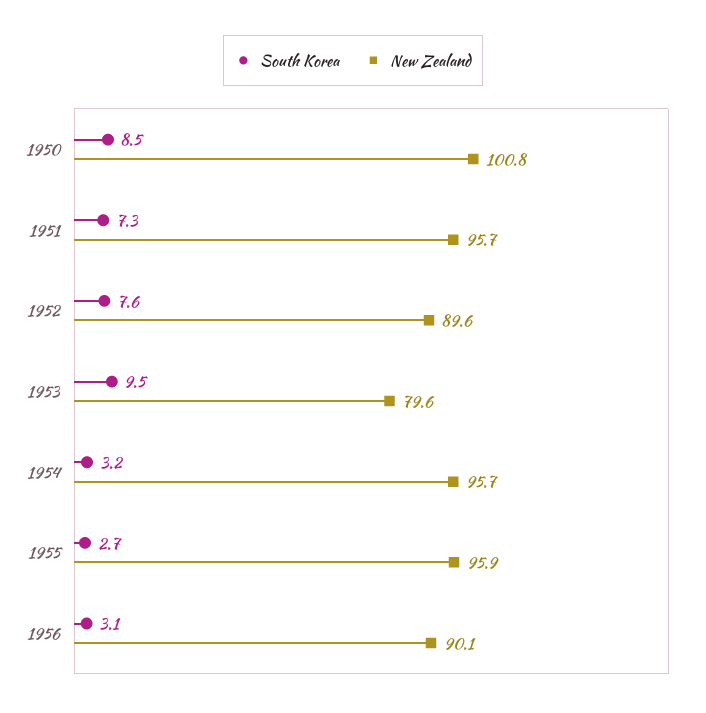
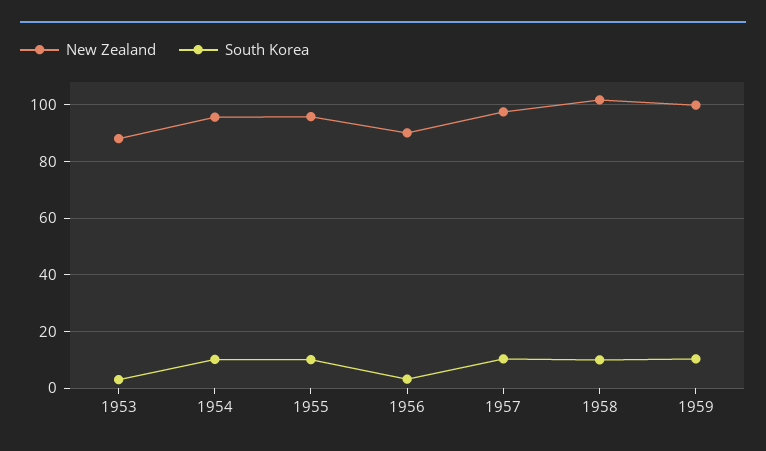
South Korea, 1950: 8.5 -> none
New Zealand, 1950: 100.8 -> none
South Korea, 1951: 7.3 -> none
New Zealand, 1951: 95.7 -> none
South Korea, 1952: 7.6 -> none
New Zealand, 1952: 89.6 -> none
South Korea, 1953: 9.5 -> 2.5
New Zealand, 1953: 79.6 -> 87.5
South Korea, 1954: 3.2 -> 10
South Korea, 1955: 2.7 -> 10
New Zealand, 1957: none -> 97.5
South Korea, 1957: none -> 10
New Zealand, 1958: none -> 102.5
South Korea, 1958: none -> 10
New Zealand, 1959: none -> 100
South Korea, 1959: none -> 10

